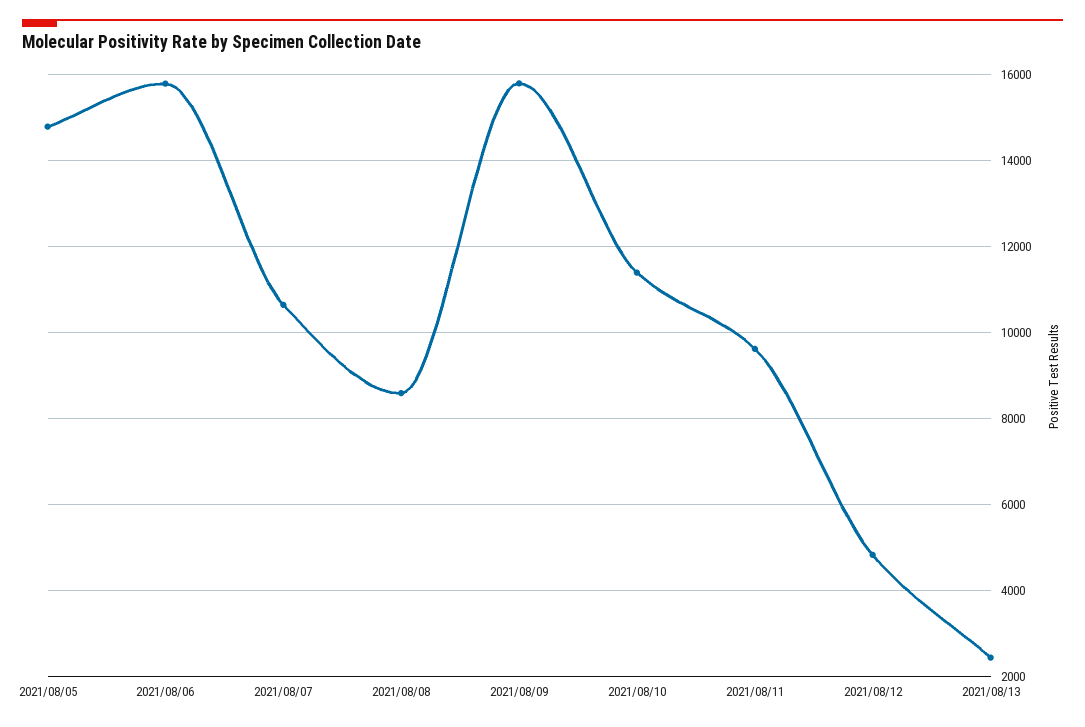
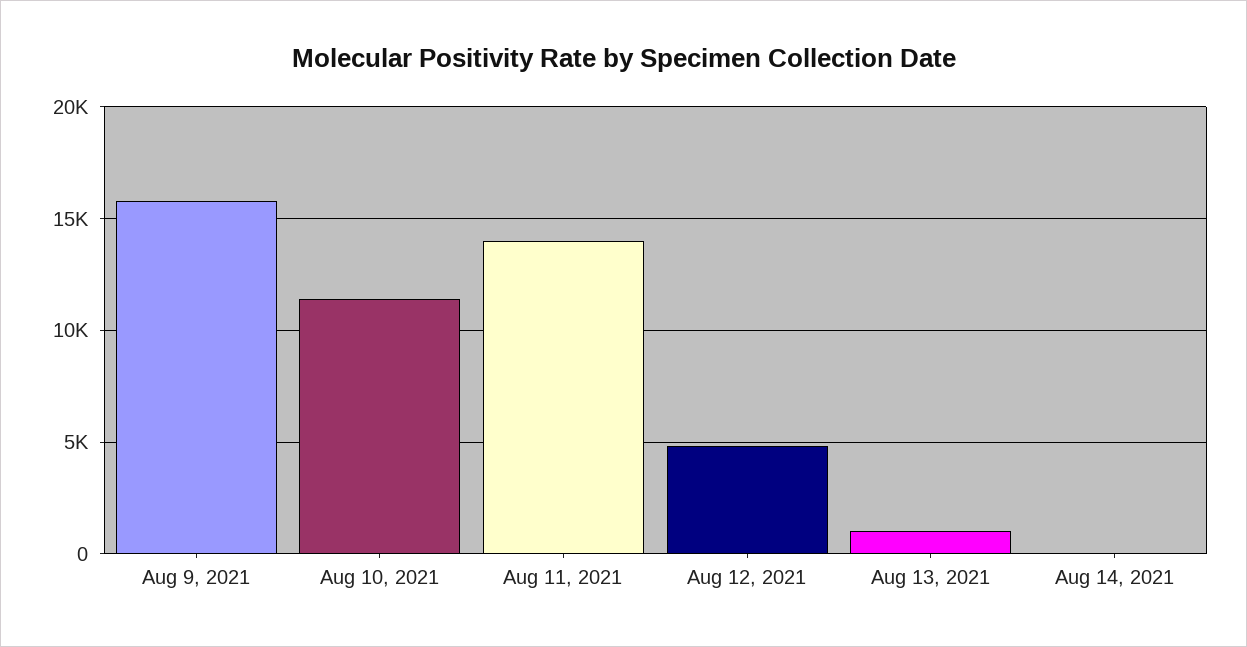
2021/08/05: 14800 -> none
2021/08/06: 15800 -> none
2021/08/07: 10600 -> none
2021/08/08: 8600 -> none
2021/08/11: 9600 -> 14000
2021/08/13: 2400 -> 1000
Aug 14, 2021: none -> 0

